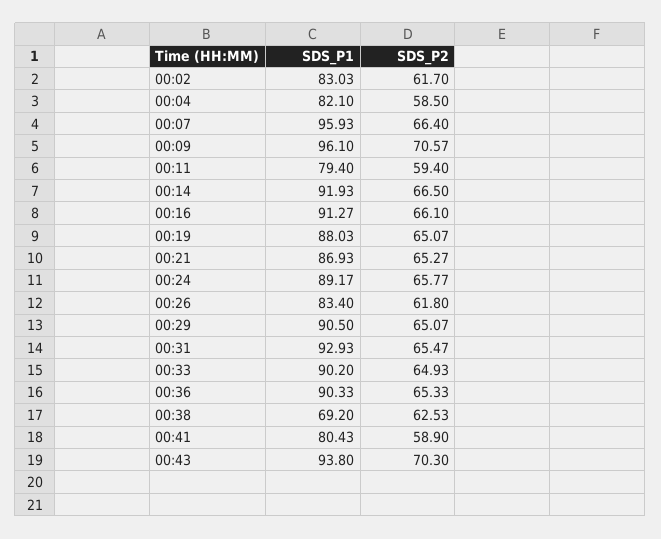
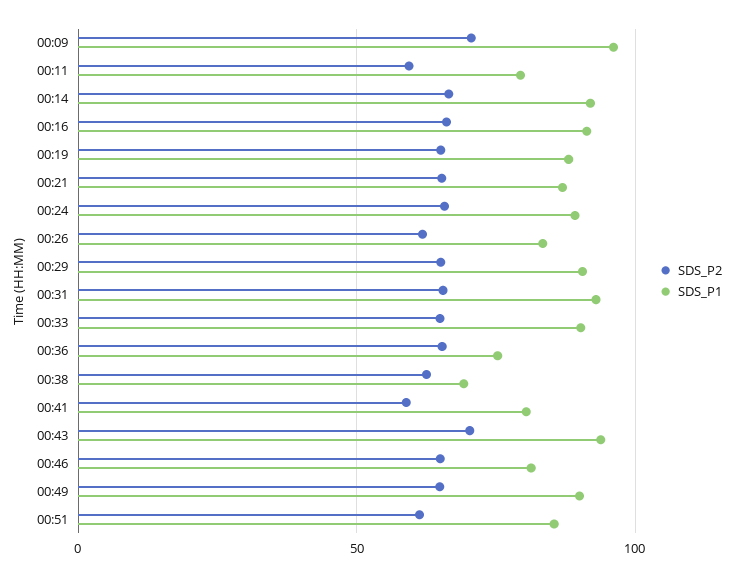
SDS_P1, 00:02: 83.03 -> none
SDS_P2, 00:02: 61.7 -> none
SDS_P1, 00:04: 82.1 -> none
SDS_P2, 00:04: 58.5 -> none
SDS_P1, 00:07: 95.93 -> none
SDS_P2, 00:07: 66.4 -> none
SDS_P1, 00:36: 90.33 -> 75
SDS_P2, 00:46: none -> 65
SDS_P1, 00:46: none -> 80
SDS_P2, 00:49: none -> 65
SDS_P1, 00:49: none -> 90
SDS_P2, 00:51: none -> 60
SDS_P1, 00:51: none -> 85

